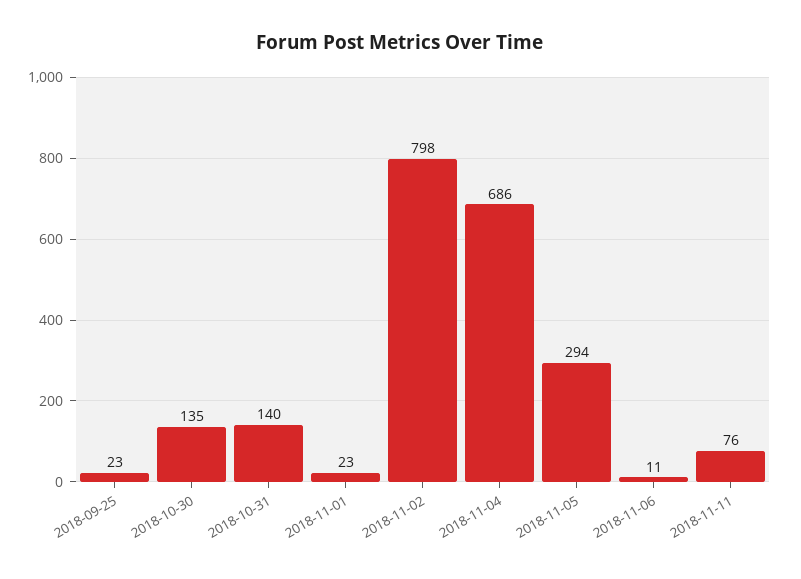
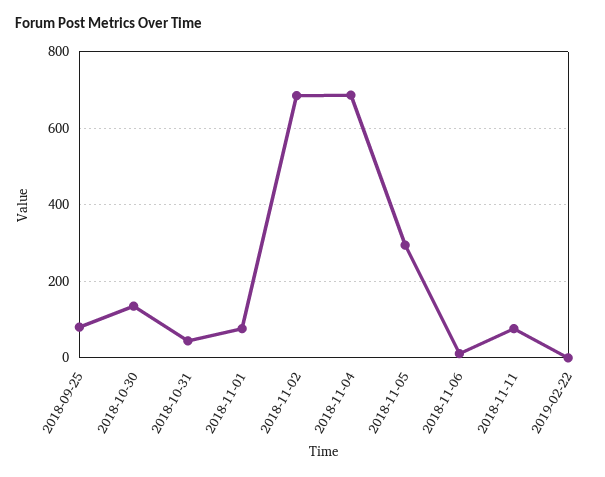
2018-09-25: 23 -> 80
2018-10-31: 140 -> 40
2018-11-01: 23 -> 80
2018-11-02: 798 -> 680
2019-02-22: none -> 0

